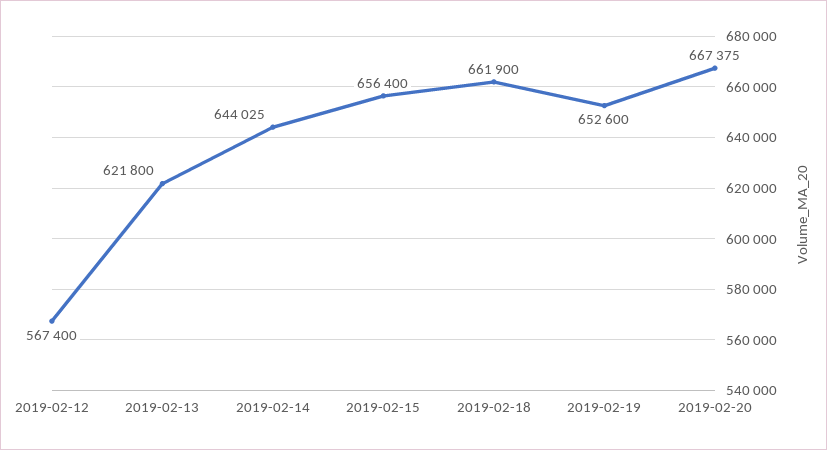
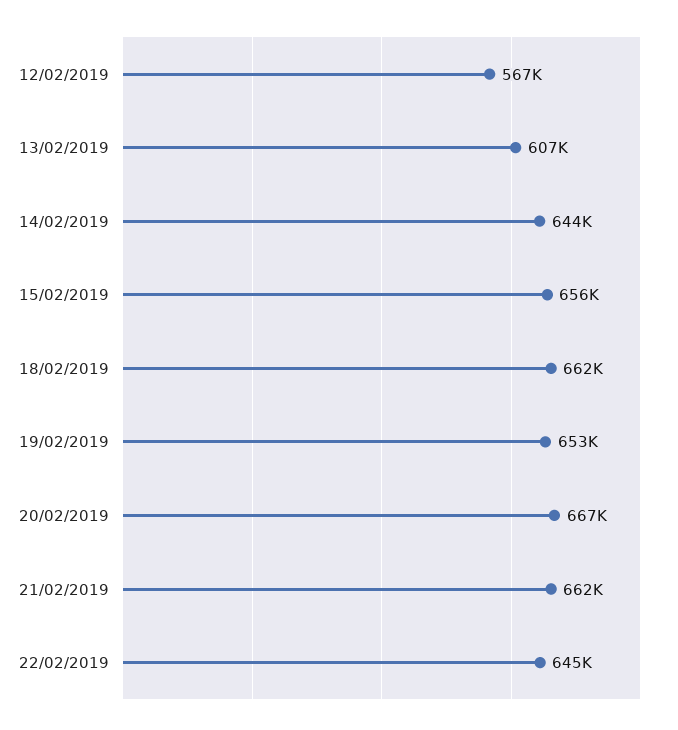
2019-02-13: 621800 -> 607000
21/02/2019: none -> 662000
22/02/2019: none -> 645000

